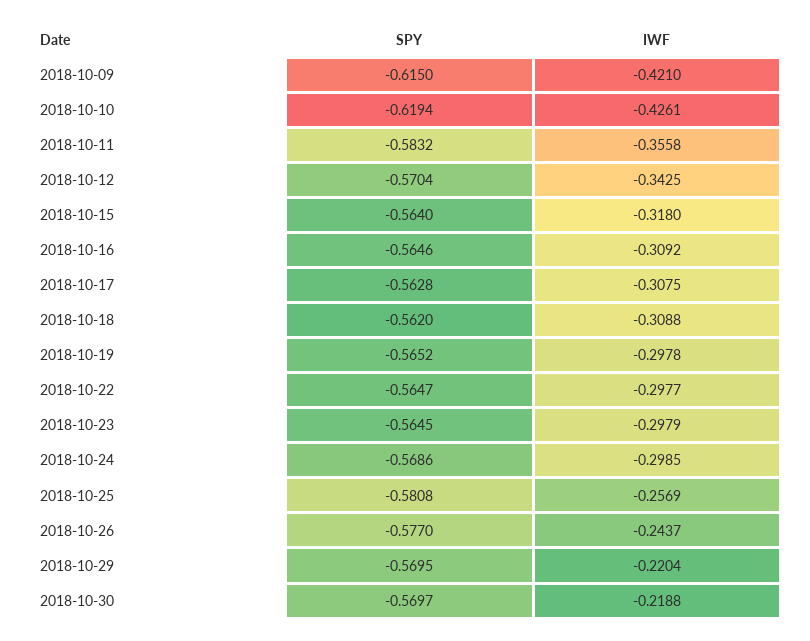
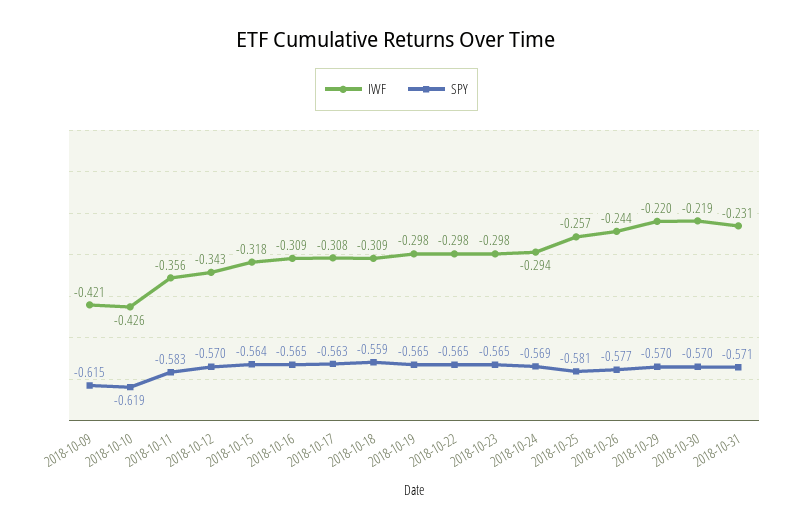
SPY, 2018-10-18: -0.562 -> -0.559
IWF, 2018-10-24: -0.2985 -> -0.294
IWF, 2018-10-31: none -> -0.231
SPY, 2018-10-31: none -> -0.571

